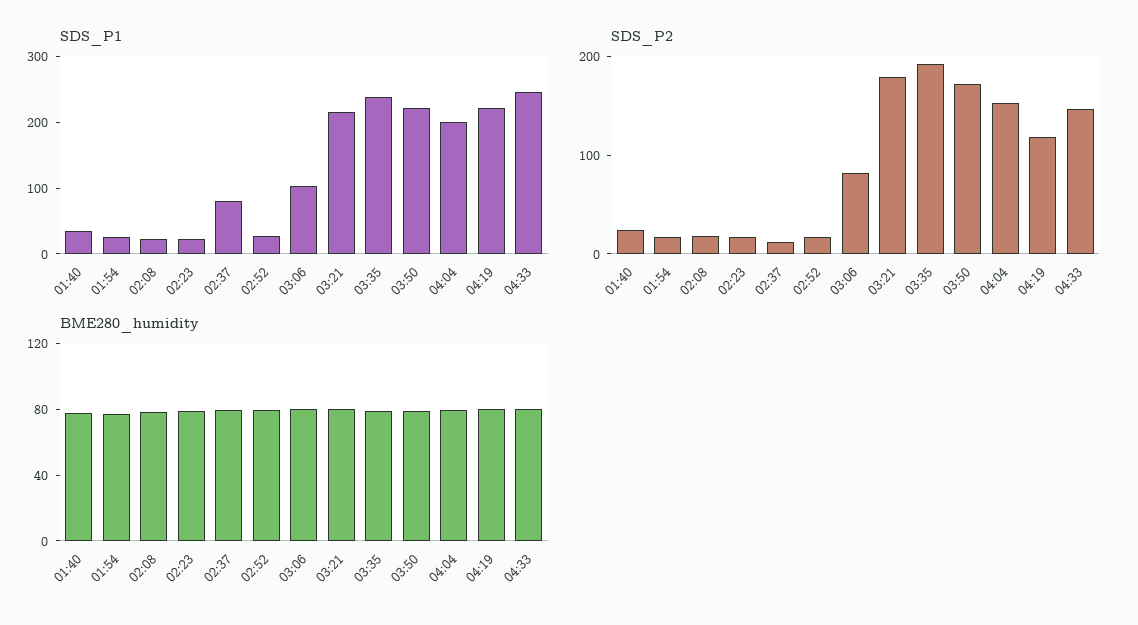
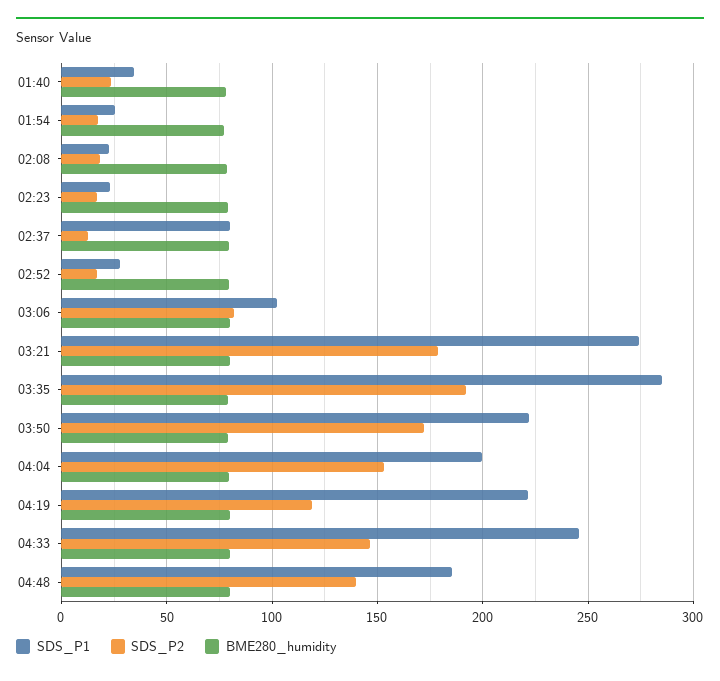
SDS_P1, 03:21: 220 -> 275
SDS_P1, 03:35: 240 -> 285
SDS_P1, 04:48: none -> 185
SDS_P2, 04:48: none -> 140
BME280_humidity, 04:48: none -> 80

